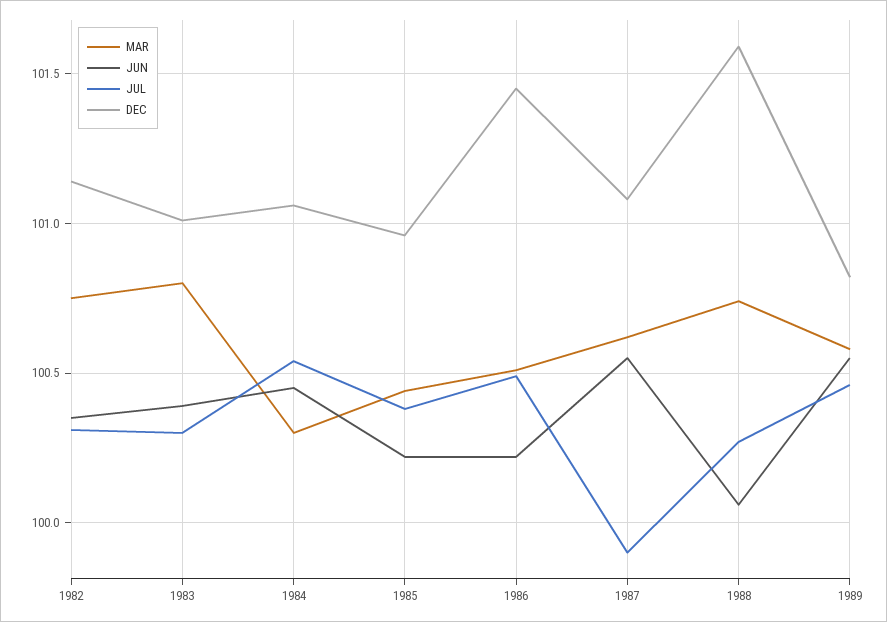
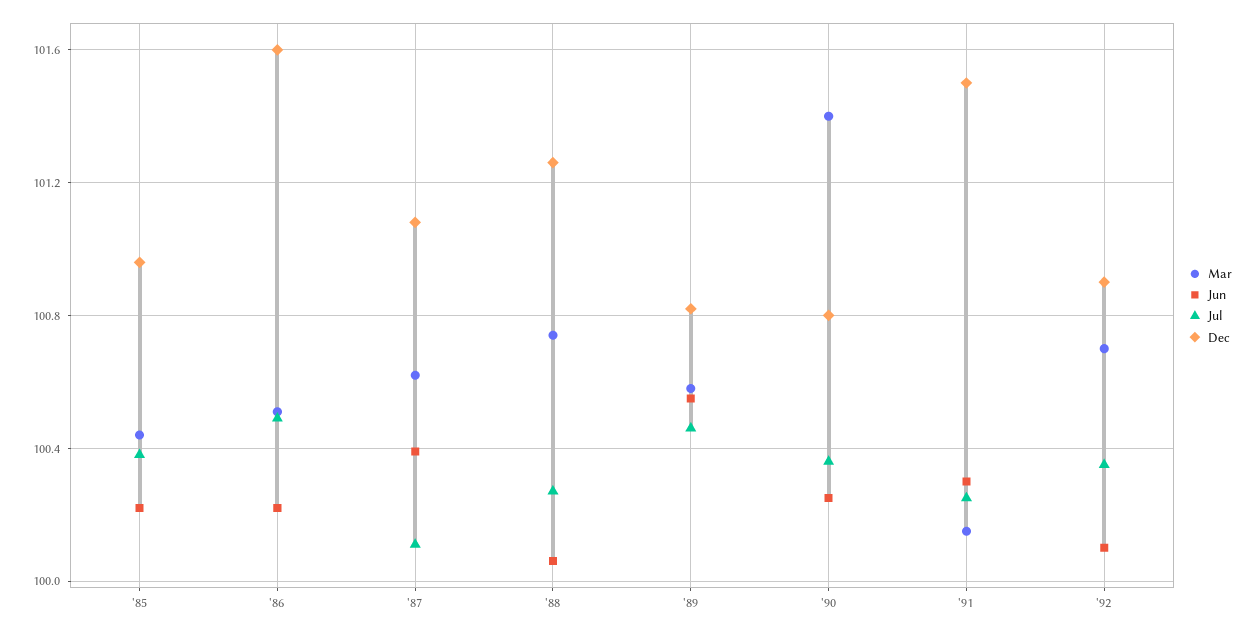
MAR, 1982: 100.75 -> none
JUN, 1982: 100.35 -> none
JUL, 1982: 100.3 -> none
DEC, 1982: 101.15 -> none
MAR, 1983: 100.8 -> none
JUN, 1983: 100.4 -> none
JUL, 1983: 100.3 -> none
DEC, 1983: 101 -> none
MAR, 1984: 100.3 -> none
JUN, 1984: 100.45 -> none
JUL, 1984: 100.55 -> none
DEC, 1984: 101.05 -> none
DEC, 1986: 101.45 -> 101.6
JUN, 1987: 100.55 -> 100.4
JUL, 1987: 99.9 -> 100.1
DEC, 1988: 101.6 -> 101.25
MAR, '90: none -> 101.4
JUN, '90: none -> 100.25
JUL, '90: none -> 100.35
DEC, '90: none -> 100.8
MAR, '91: none -> 100.15
JUN, '91: none -> 100.3
JUL, '91: none -> 100.25
DEC, '91: none -> 101.5
MAR, '92: none -> 100.7
JUN, '92: none -> 100.1
JUL, '92: none -> 100.35
DEC, '92: none -> 100.9

